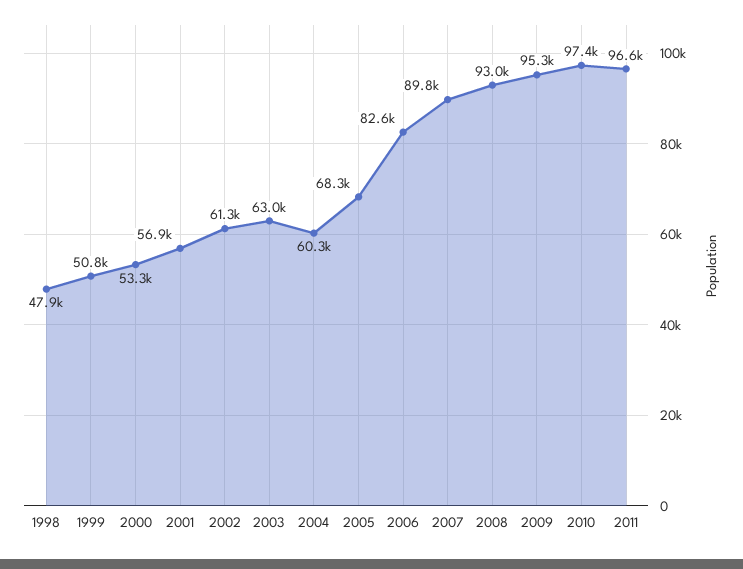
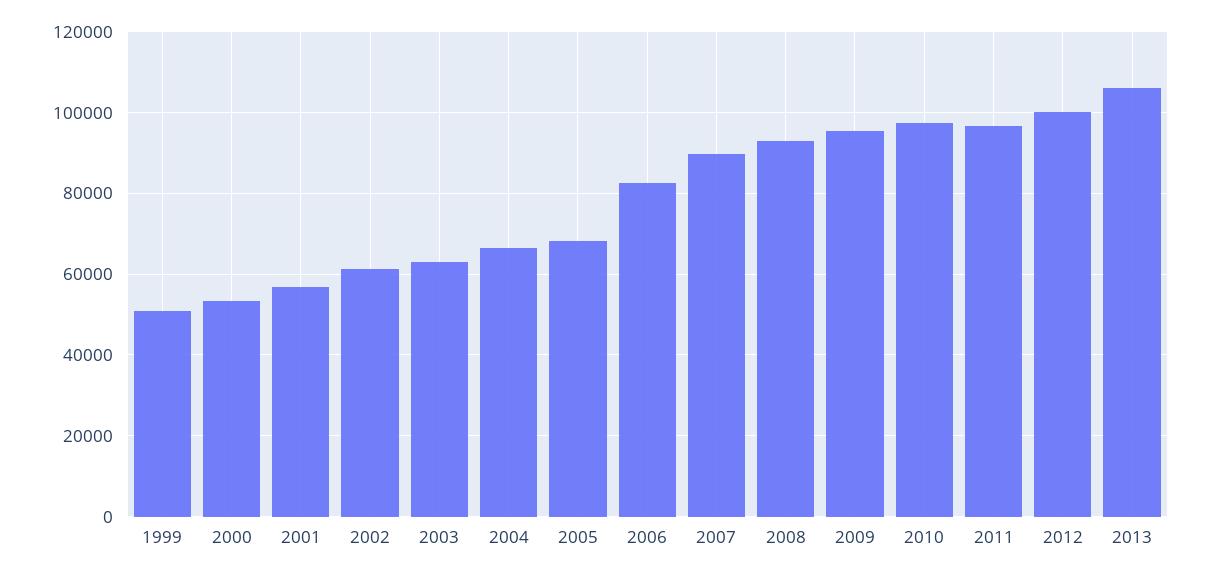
1998: 47900 -> none
2004: 60300 -> 66000
2012: none -> 100000
2013: none -> 106000

